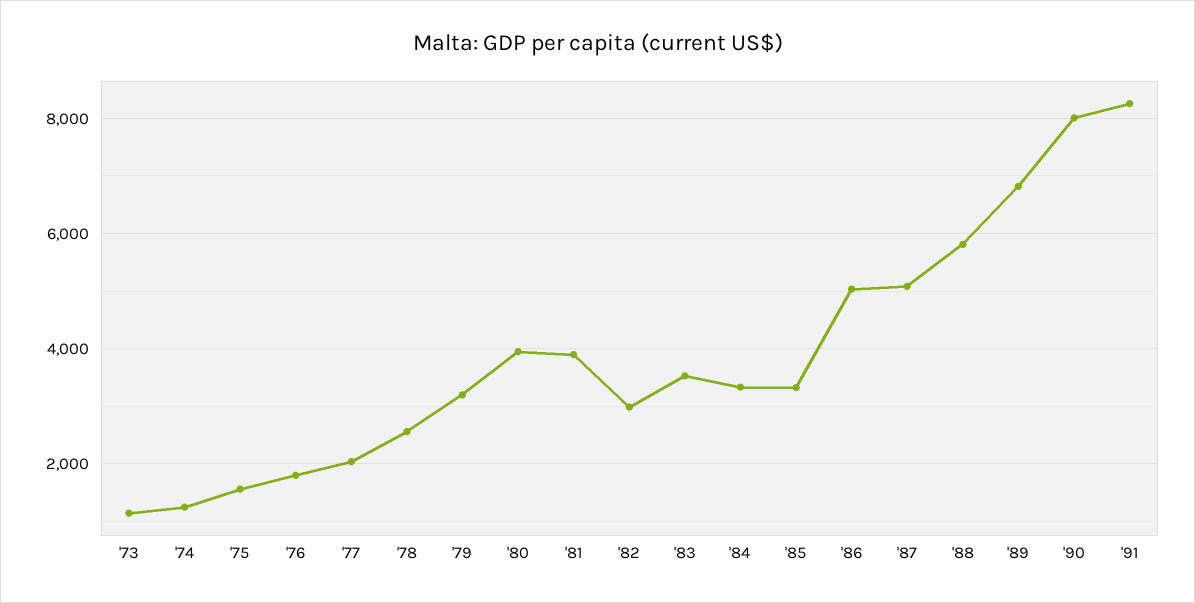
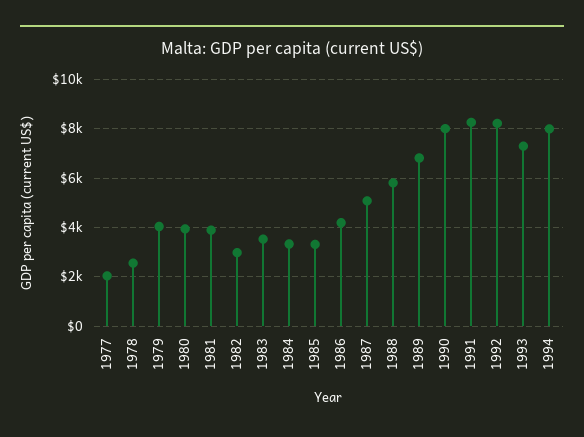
'73: 1200 -> none
'74: 1200 -> none
'75: 1600 -> none
'76: 1800 -> none
'79: 3200 -> 4000
'86: 5000 -> 4250
1992: none -> 8250
1993: none -> 7250
1994: none -> 8000

